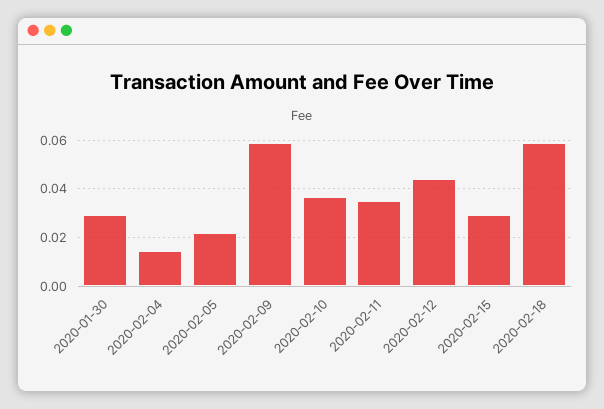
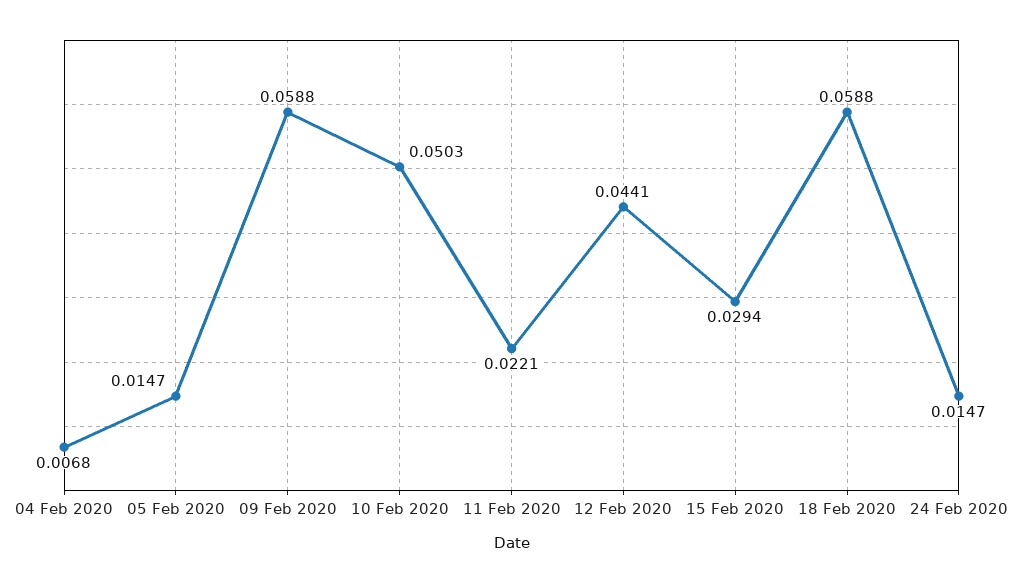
2020-01-30: 0.03 -> none
2020-02-04: 0.015 -> 0.0068
2020-02-05: 0.0225 -> 0.0147
2020-02-10: 0.0375 -> 0.0503
2020-02-11: 0.035 -> 0.0221
24 Feb 2020: none -> 0.0147

